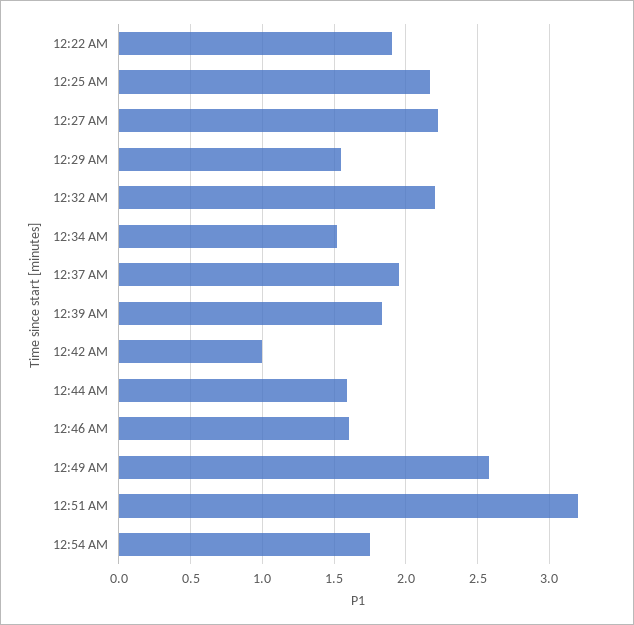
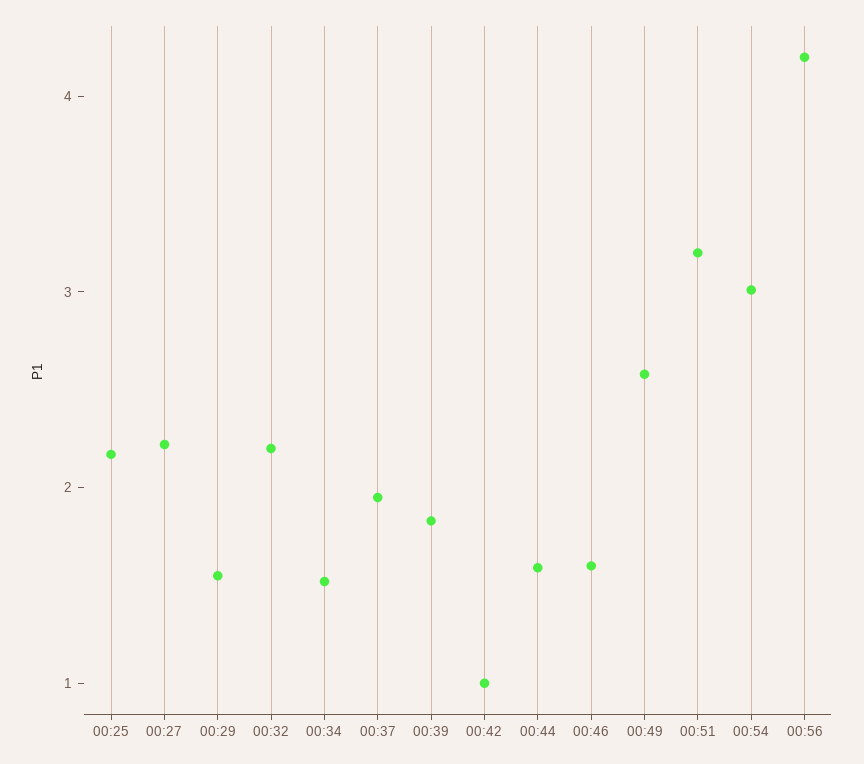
12:22 AM: 1.9 -> none
12:54 AM: 1.75 -> 3
00:56: none -> 4.2

